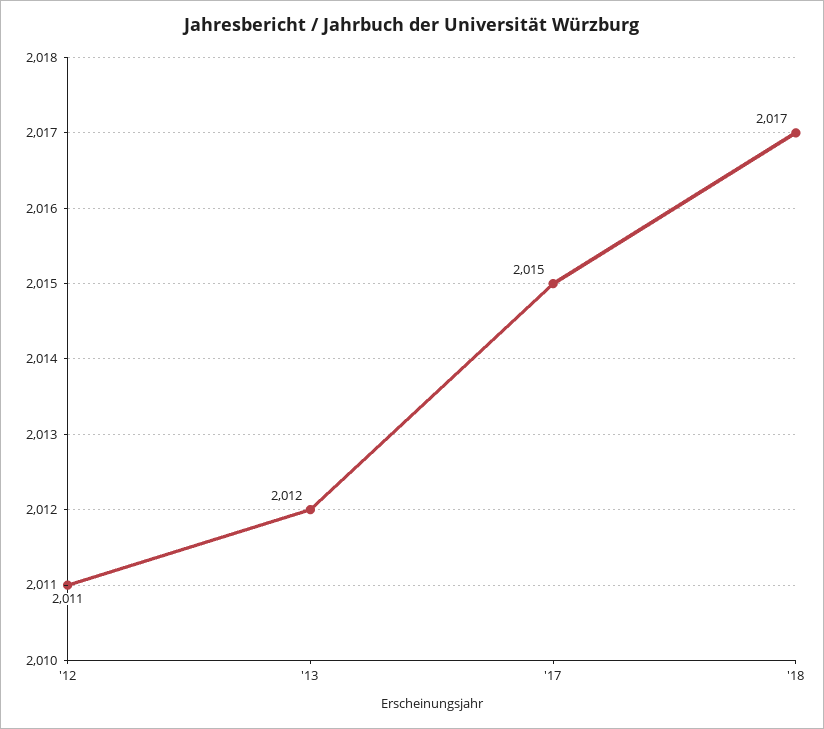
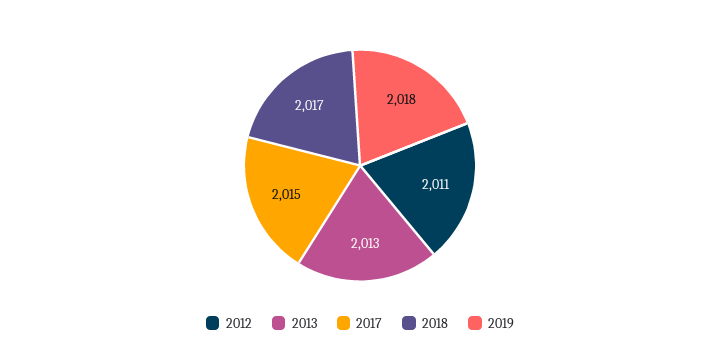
'13: 2012 -> 2013
2019: none -> 2018

